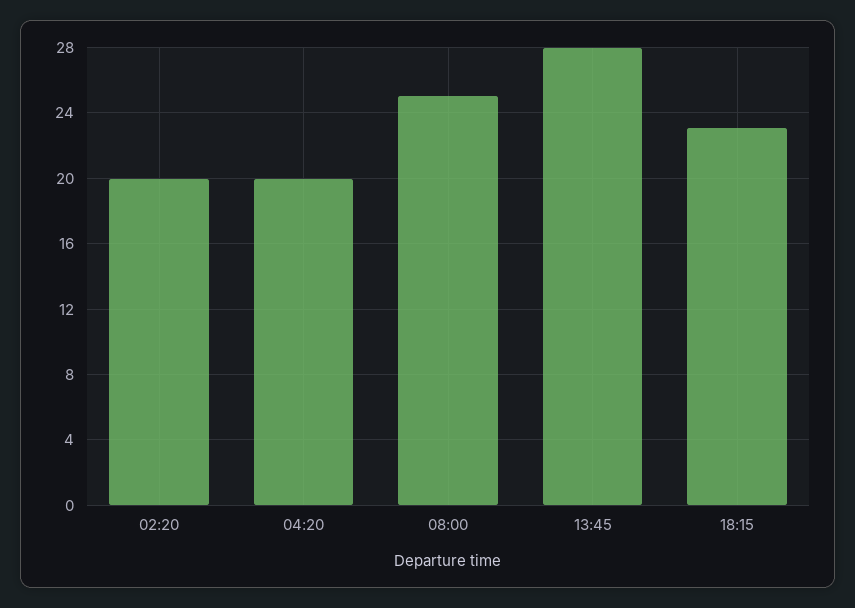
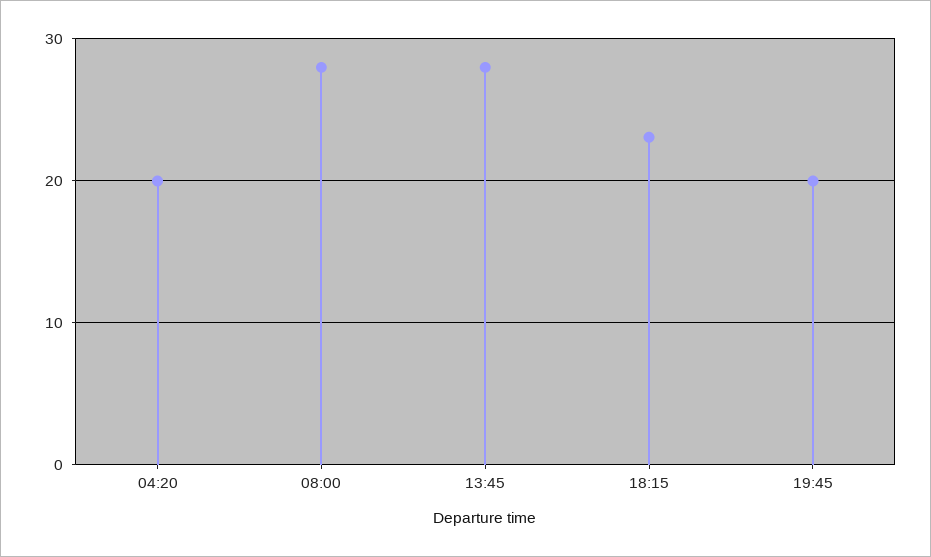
02:20: 20 -> none
08:00: 25 -> 28
19:45: none -> 20

